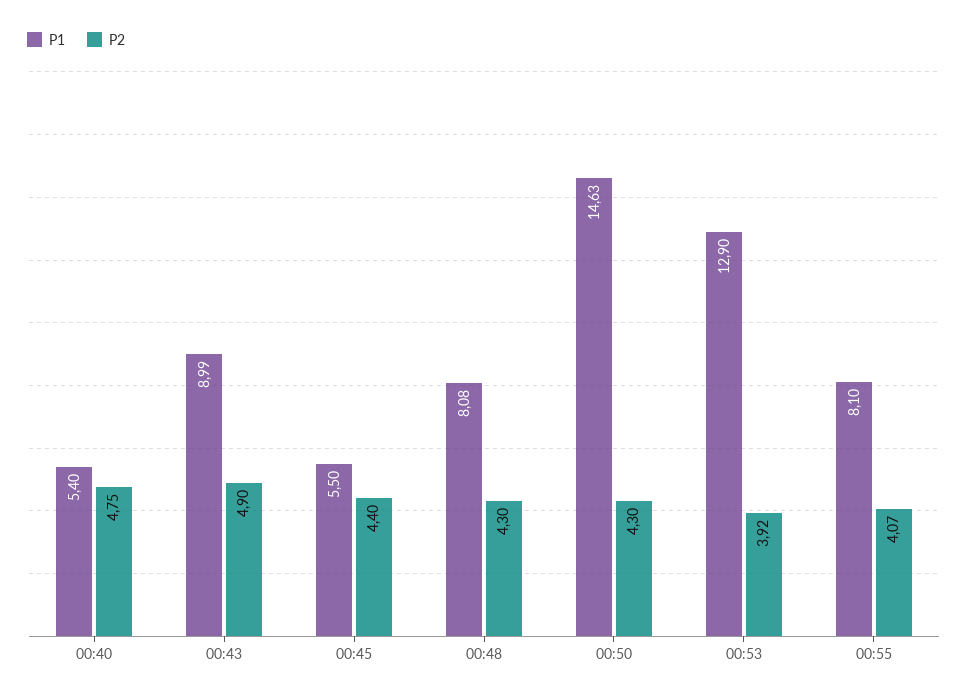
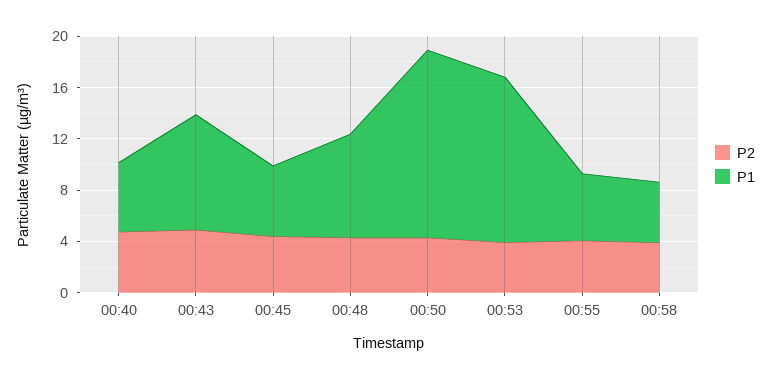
P1, 00:55: 8.1 -> 5
P2, 00:58: none -> 4
P1, 00:58: none -> 5

